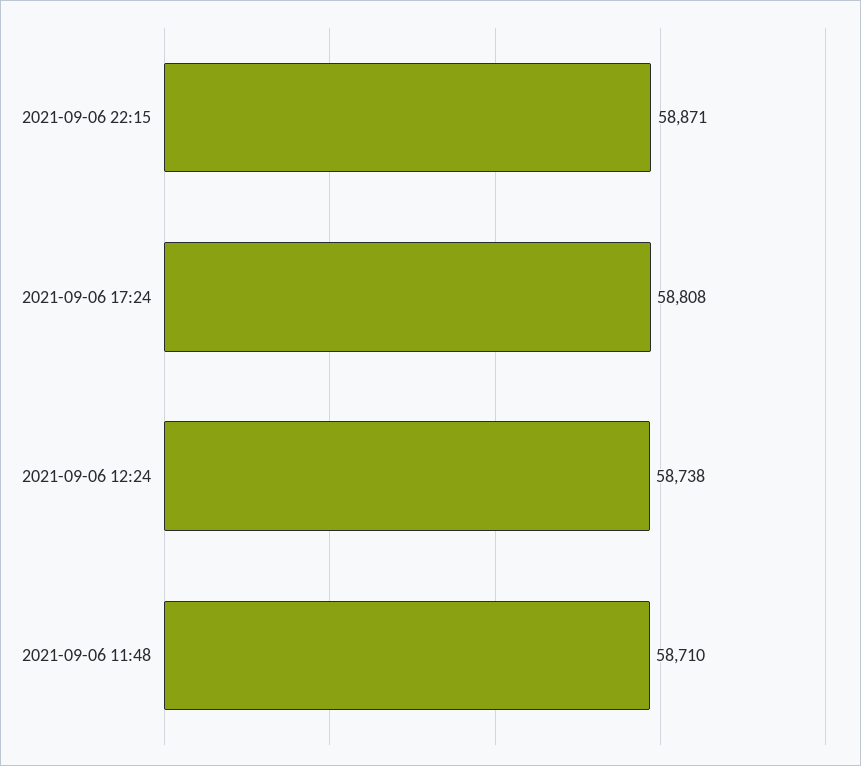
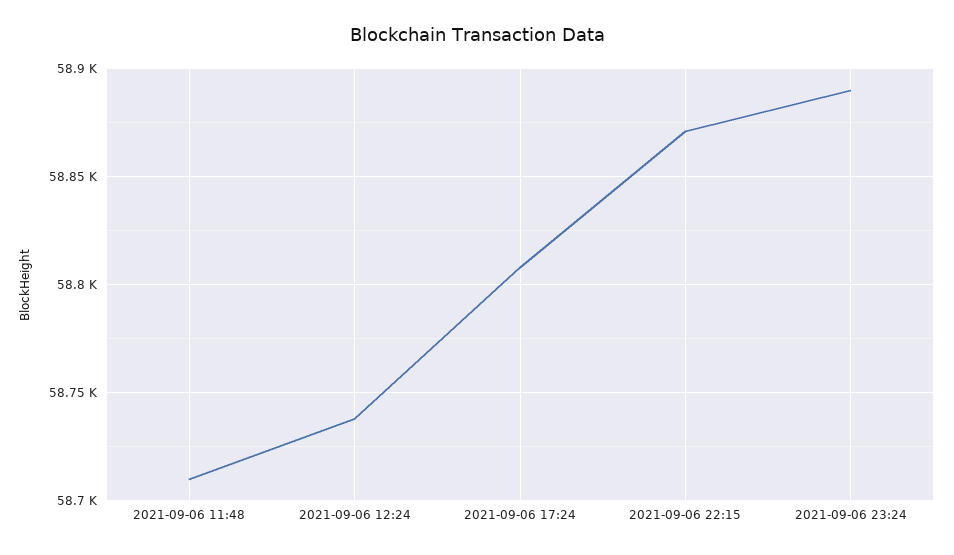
2021-09-06 23:24: none -> 58890

